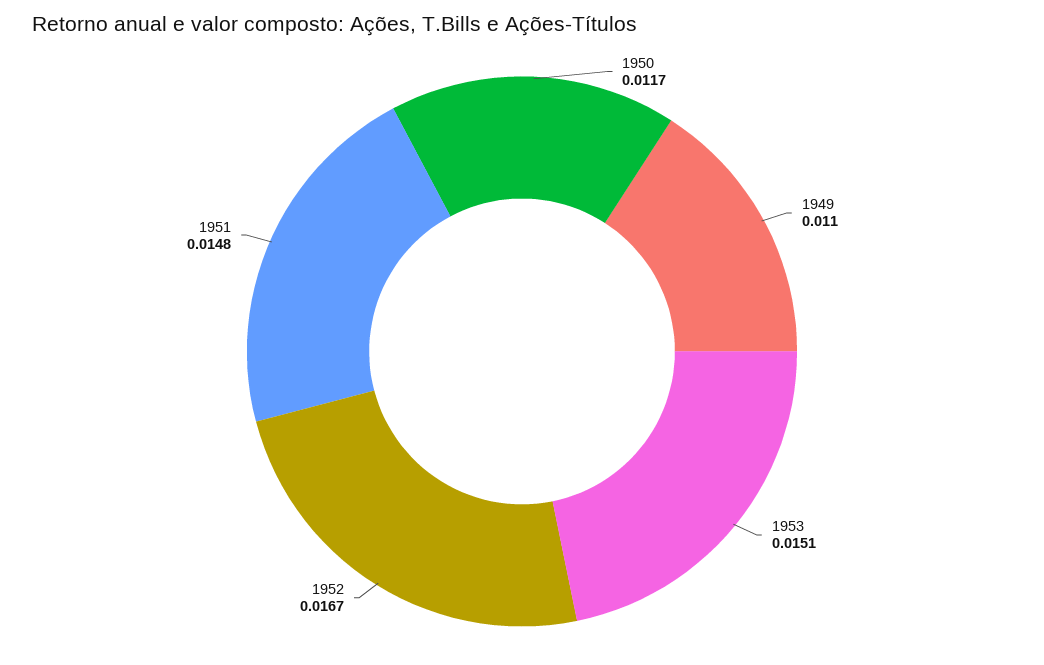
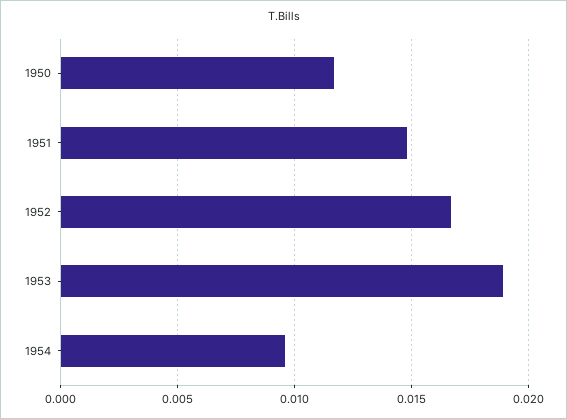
1949: 0.011 -> none
1953: 0.0151 -> 0.019
1954: none -> 0.0095

